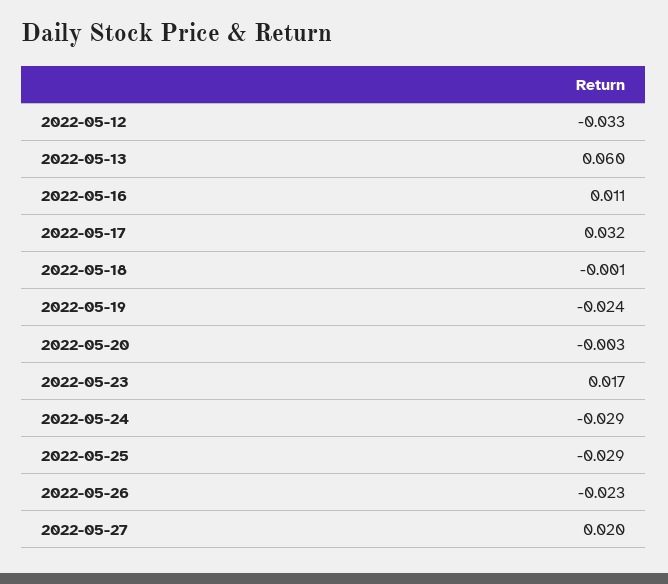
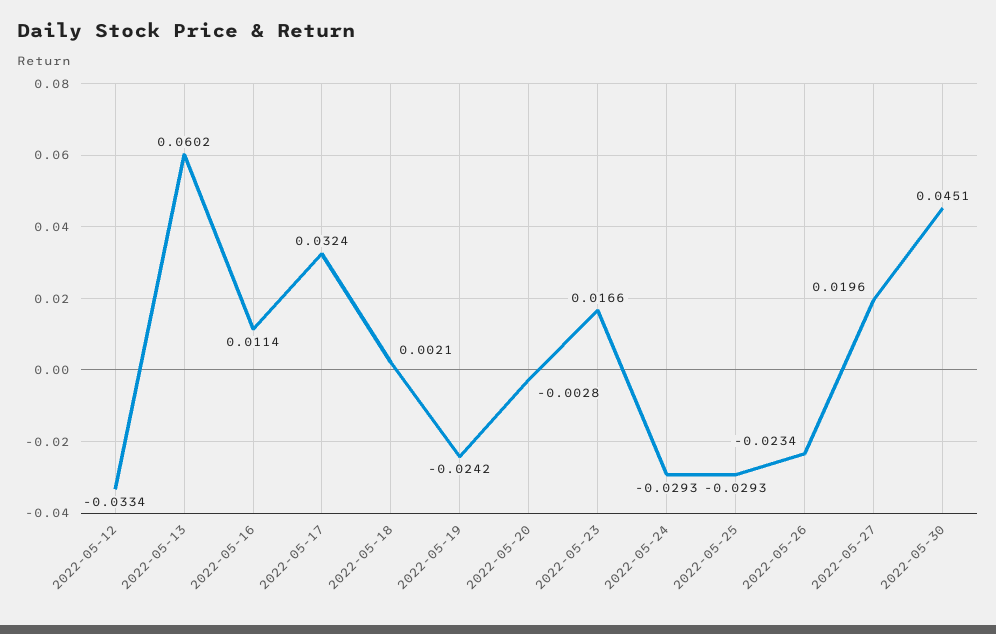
2022-05-18: -0.001 -> 0.0021
2022-05-30: none -> 0.0451

